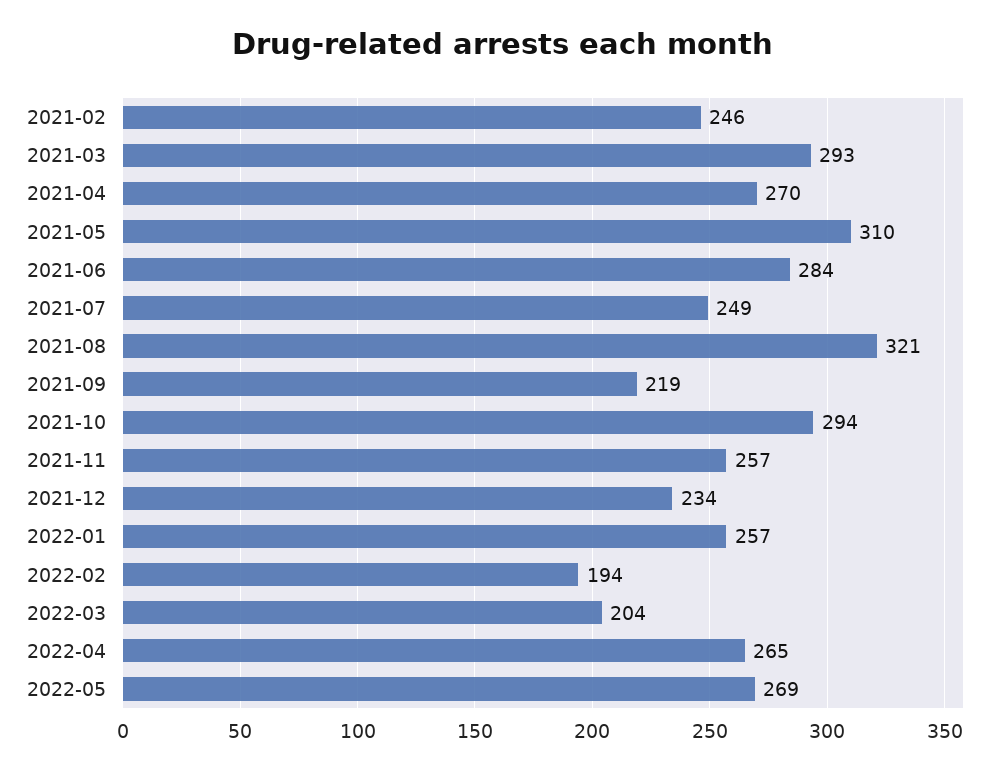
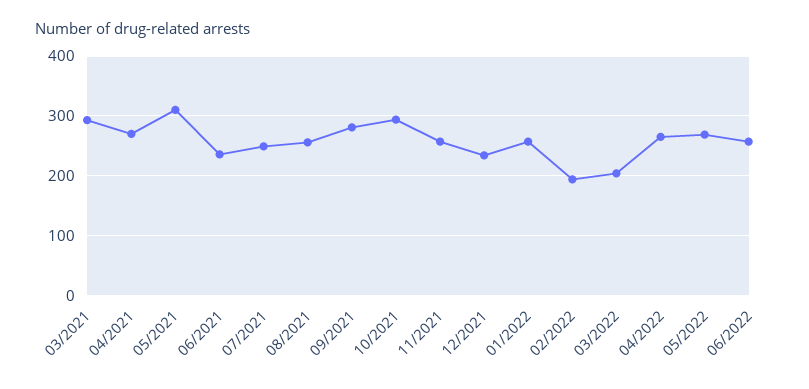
2021-02: 246 -> none
2021-06: 284 -> 240
2021-08: 321 -> 260
2021-09: 219 -> 280
06/2022: none -> 260

